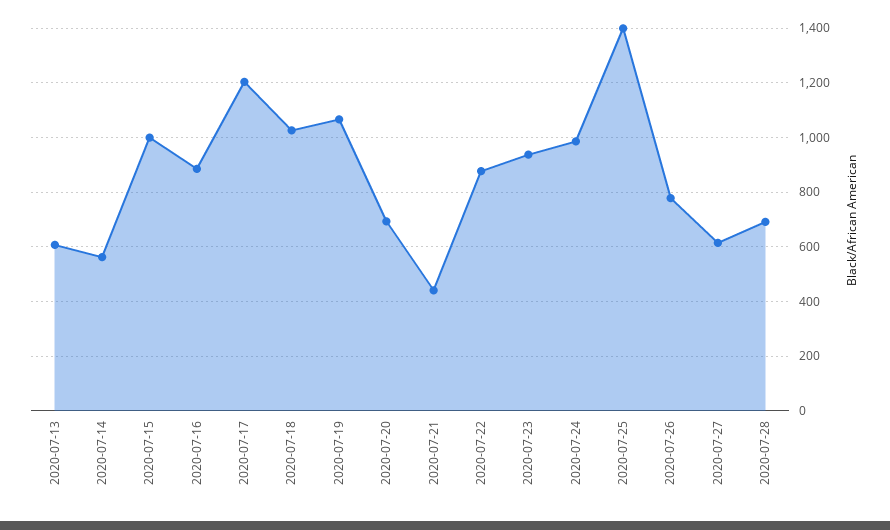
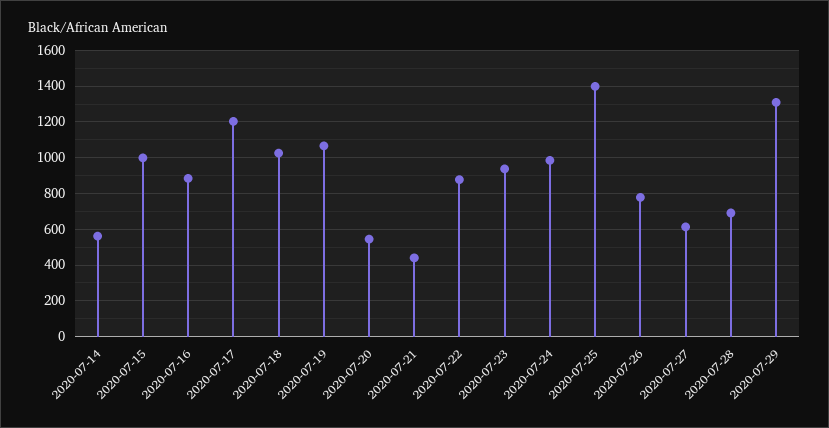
2020-07-13: 600 -> none
2020-07-20: 700 -> 550
2020-07-29: none -> 1300

